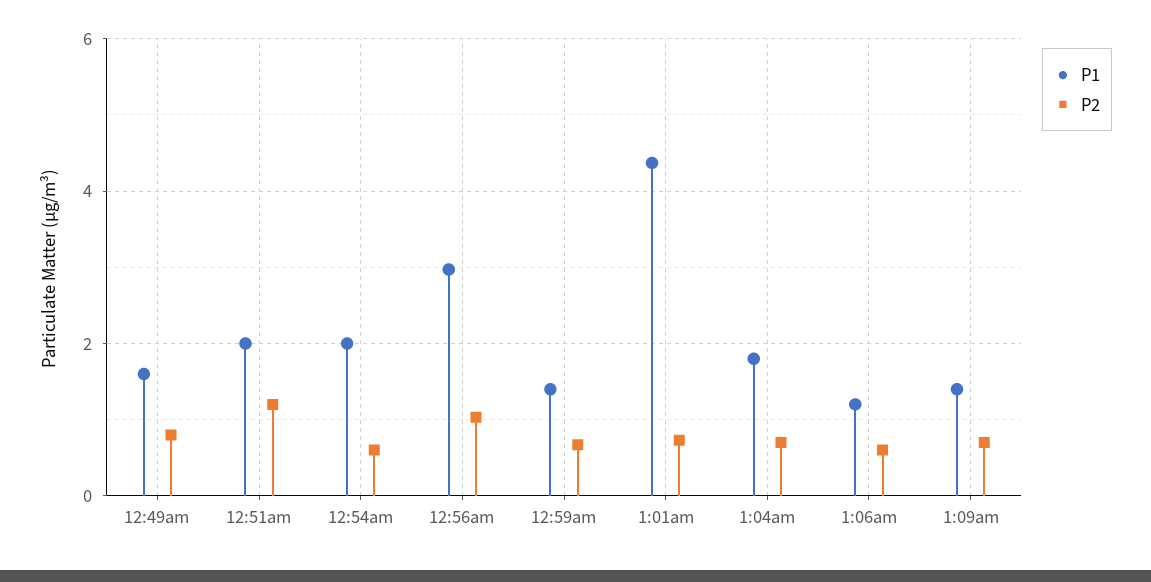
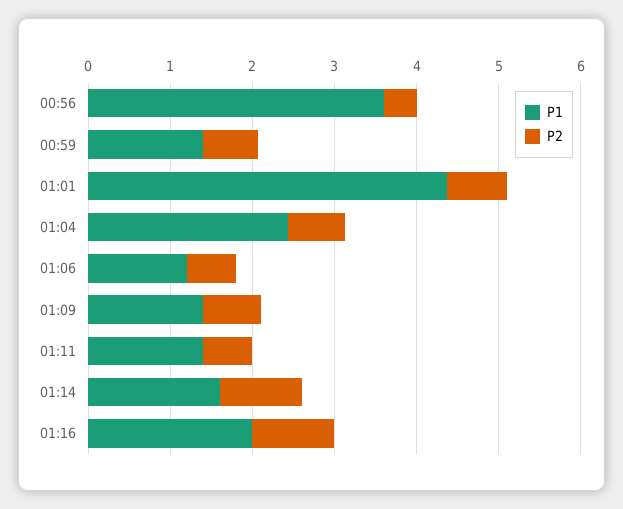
P1, 12:49am: 1.6 -> none
P2, 12:49am: 0.8 -> none
P1, 12:51am: 2 -> none
P2, 12:51am: 1.2 -> none
P1, 12:54am: 2 -> none
P2, 12:54am: 0.6 -> none
P1, 12:56am: 3 -> 3.6
P2, 12:56am: 1 -> 0.4
P1, 1:04am: 1.8 -> 2.4
P1, 01:11: none -> 1.4
P2, 01:11: none -> 0.6
P1, 01:14: none -> 1.6
P2, 01:14: none -> 1
P1, 01:16: none -> 2
P2, 01:16: none -> 1

